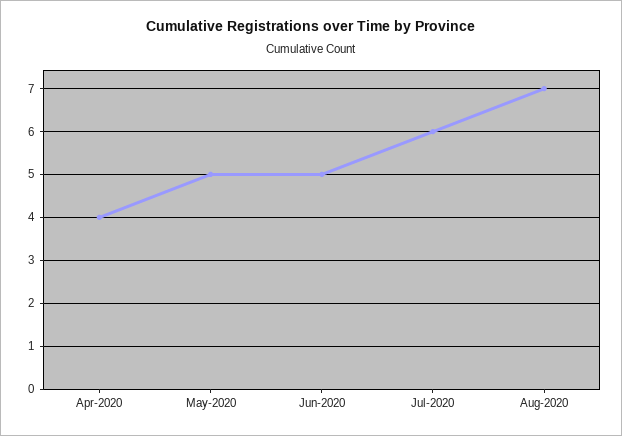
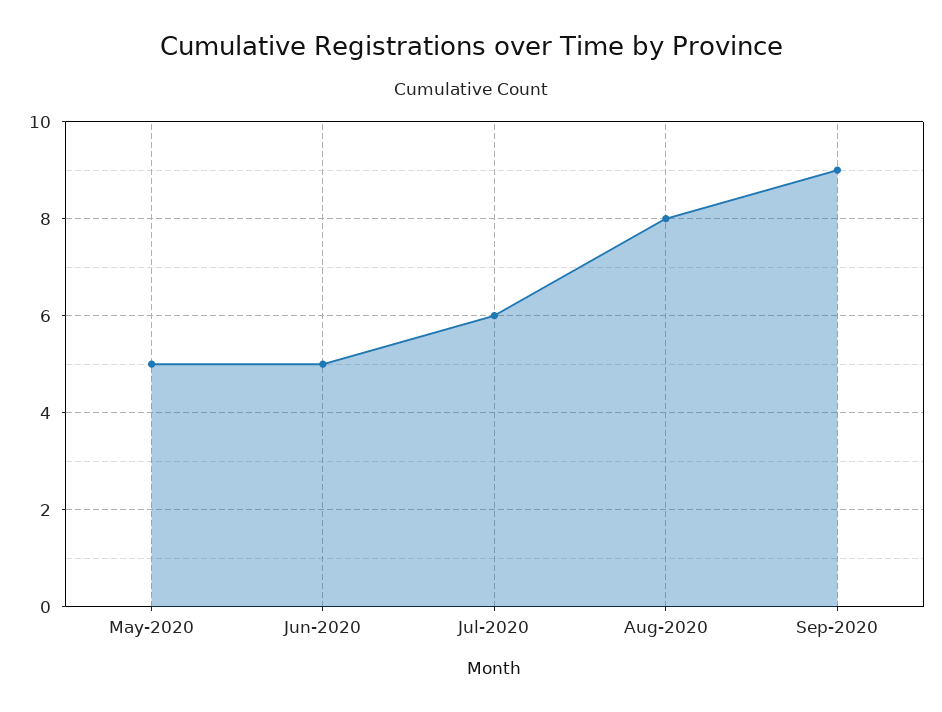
Apr-2020: 4 -> none
Aug-2020: 7 -> 8
Sep-2020: none -> 9

